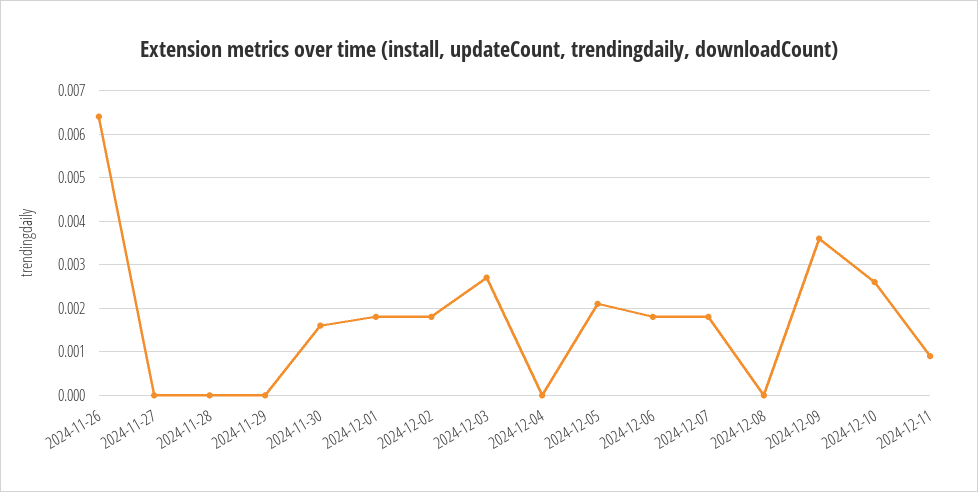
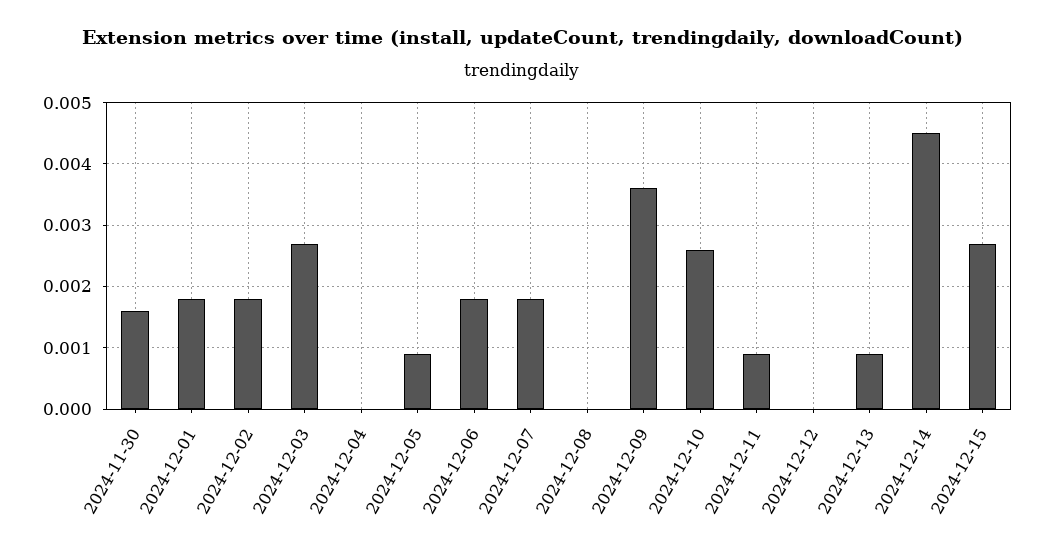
2024-11-26: 0.0065 -> none
2024-11-27: 0 -> none
2024-11-28: 0 -> none
2024-11-29: 0 -> none
2024-12-05: 0.002 -> 0.0009
2024-12-12: none -> 0
2024-12-13: none -> 0.0009
2024-12-14: none -> 0.0045
2024-12-15: none -> 0.0027

